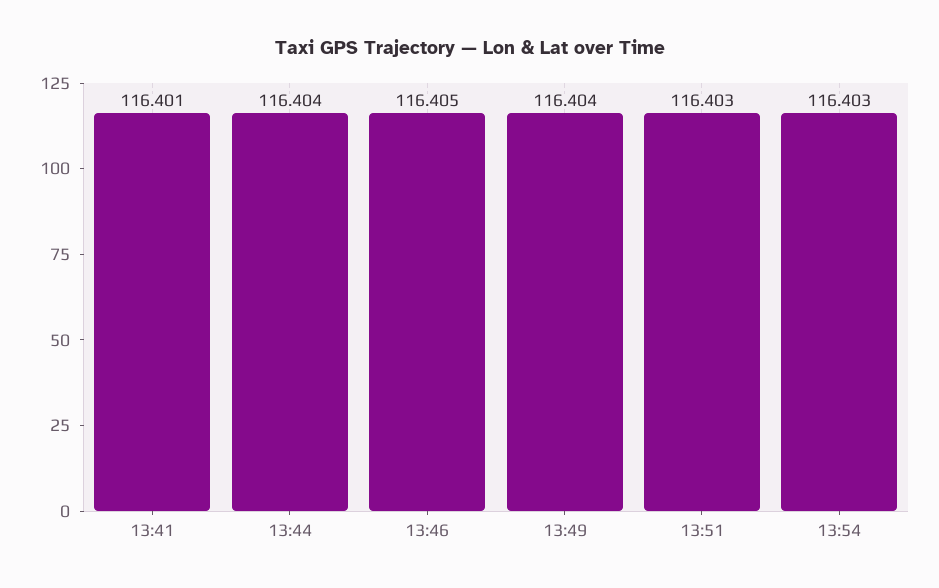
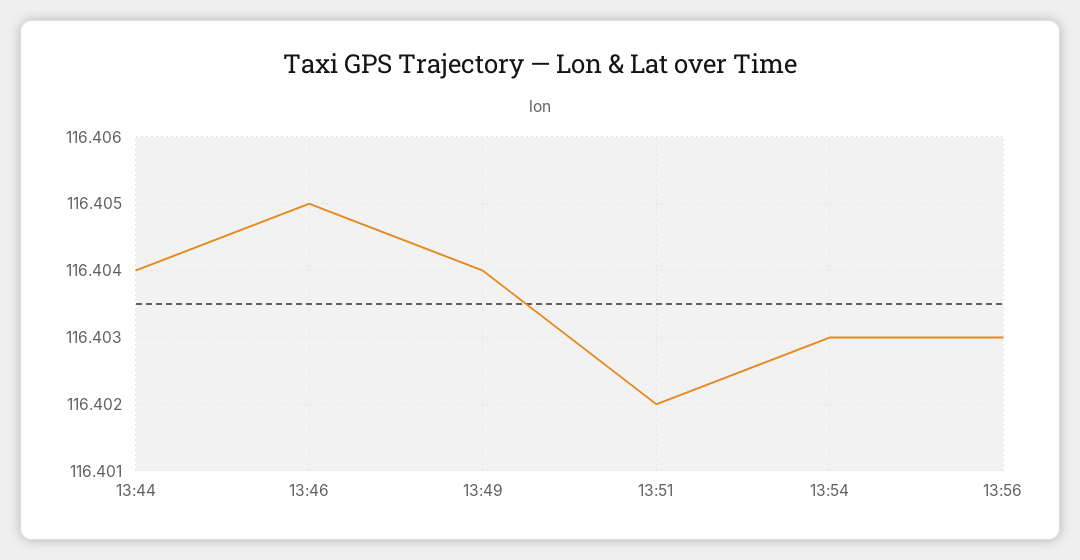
13:41: 116.401 -> none
13:51: 116.403 -> 116.402
13:56: none -> 116.403

